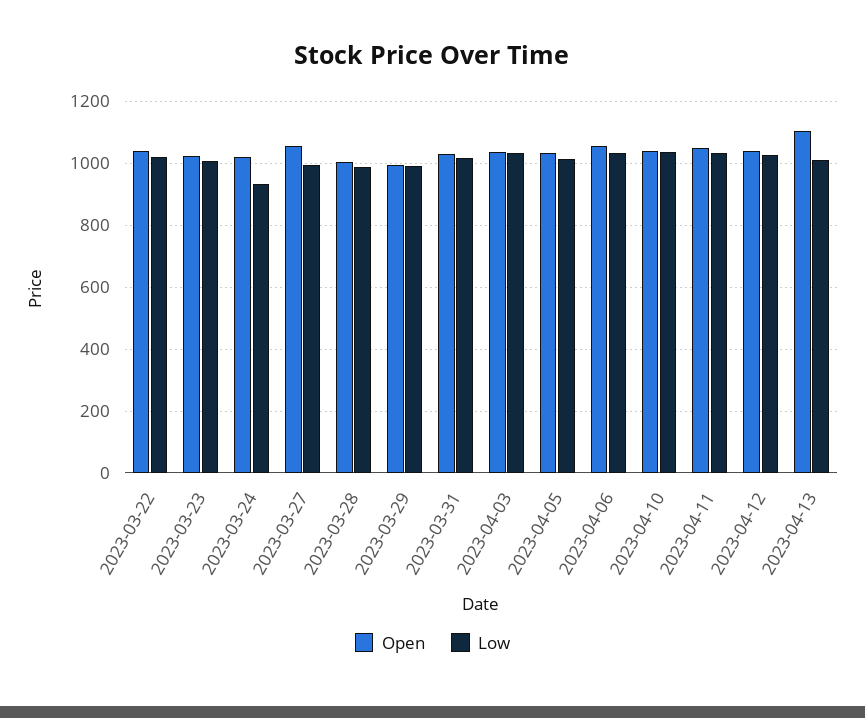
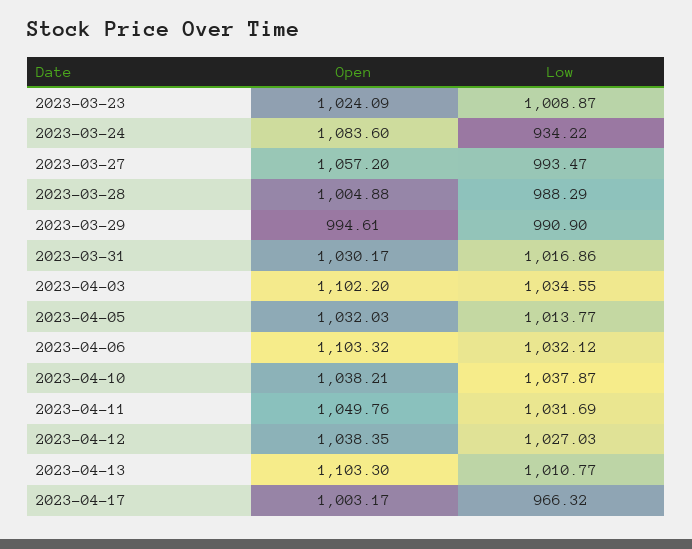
Open, 2023-03-22: 1040 -> none
Low, 2023-03-22: 1020 -> none
Open, 2023-03-24: 1020 -> 1083.6
Open, 2023-04-03: 1040 -> 1102.2
Open, 2023-04-06: 1060 -> 1103.32
Open, 2023-04-17: none -> 1003.17
Low, 2023-04-17: none -> 966.32

